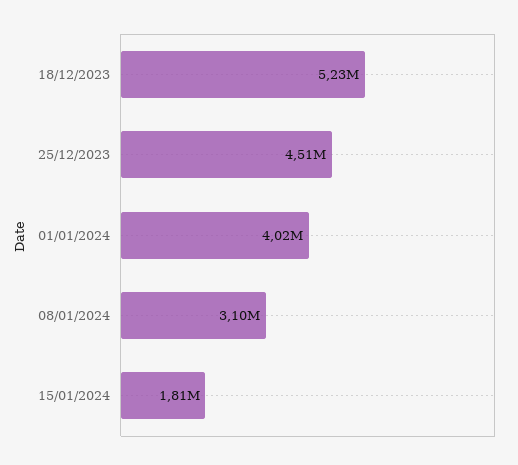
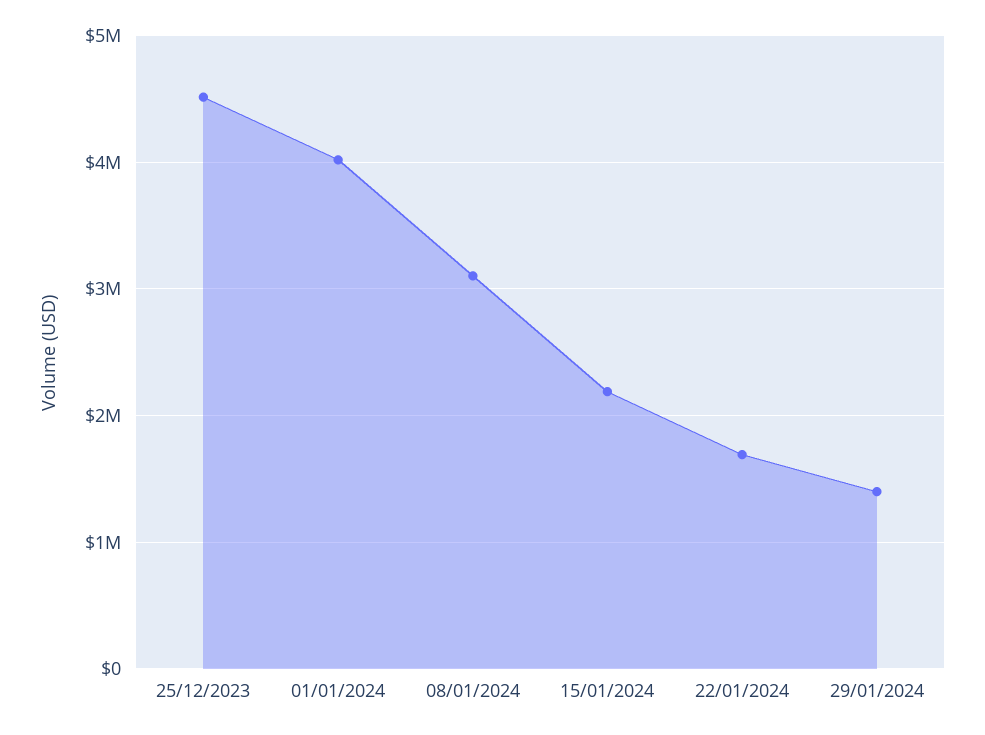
18/12/2023: 5230000 -> none
15/01/2024: 1810000 -> 2200000
22/01/2024: none -> 1700000
29/01/2024: none -> 1400000

